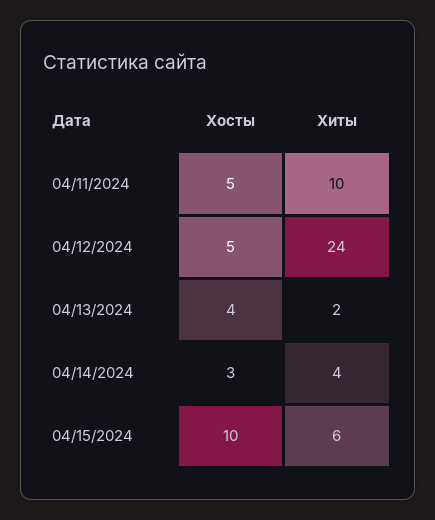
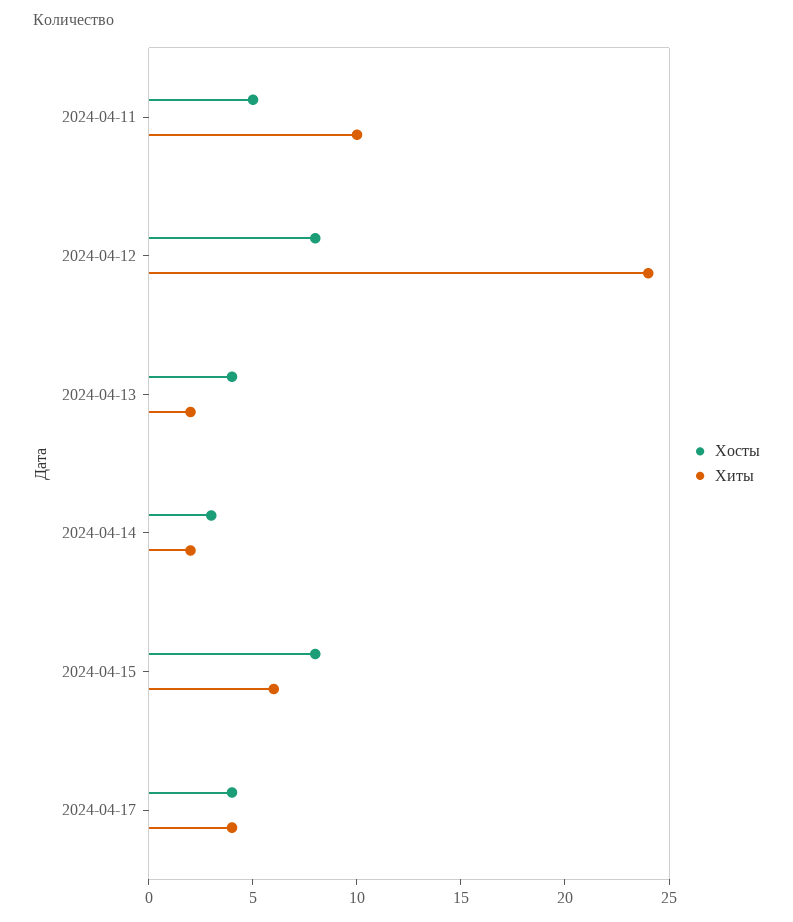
Хосты, 04/12/2024: 5 -> 8
Хиты, 04/14/2024: 4 -> 2
Хосты, 04/15/2024: 10 -> 8
Хосты, 2024-04-17: none -> 4
Хиты, 2024-04-17: none -> 4

